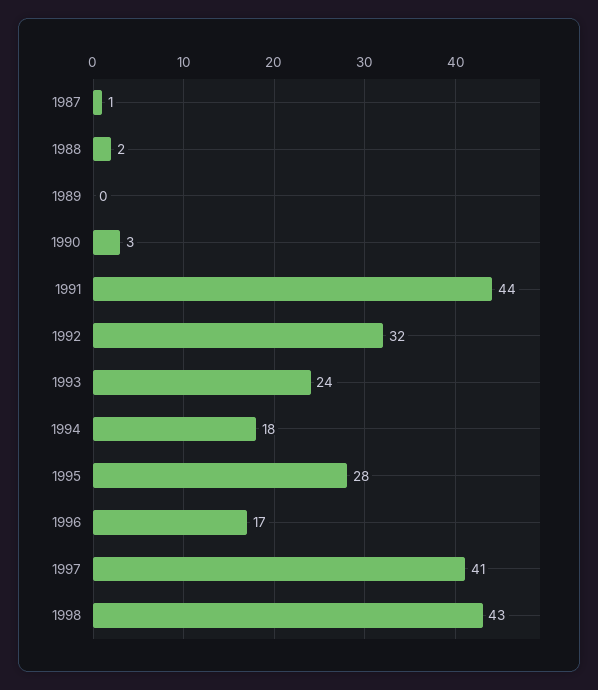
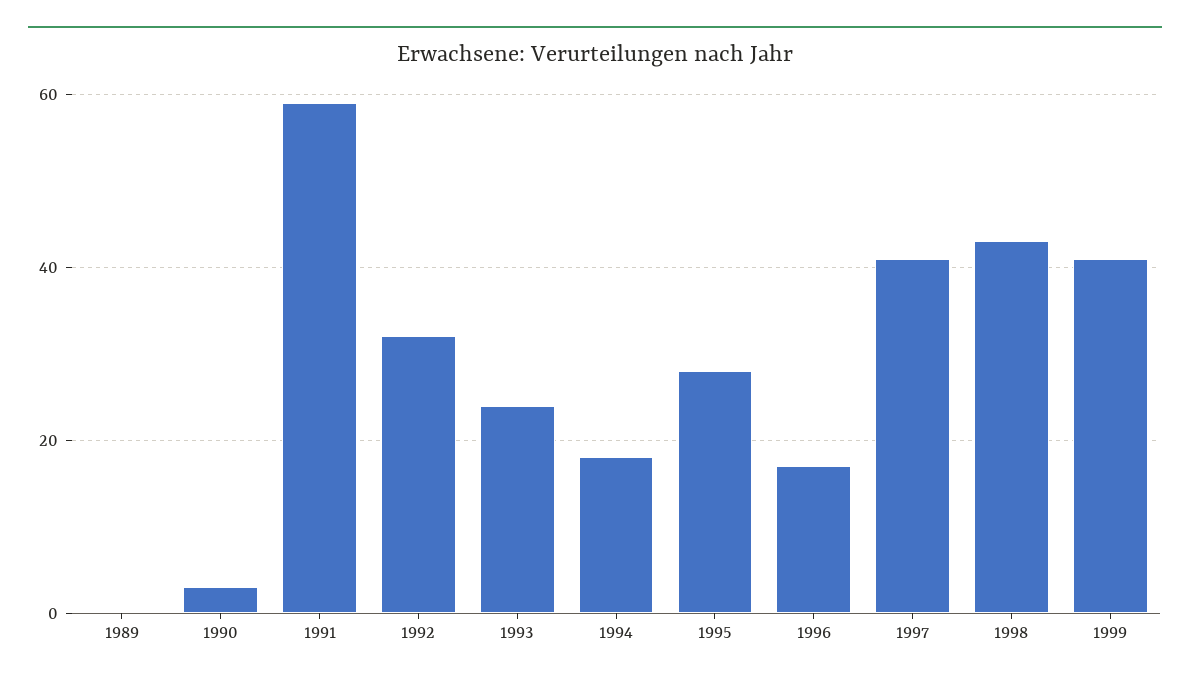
1987: 1 -> none
1988: 2 -> none
1991: 44 -> 60
1999: none -> 40

